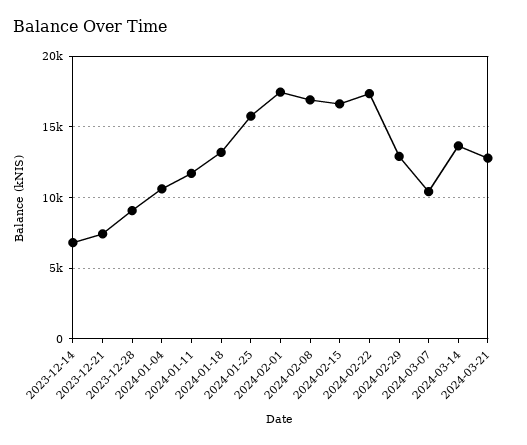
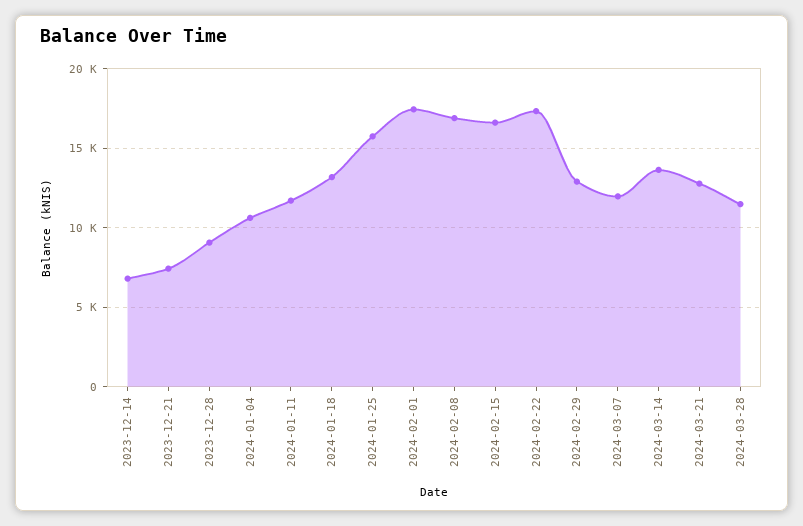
2024-03-07: 10500 -> 12000
2024-03-28: none -> 11500

